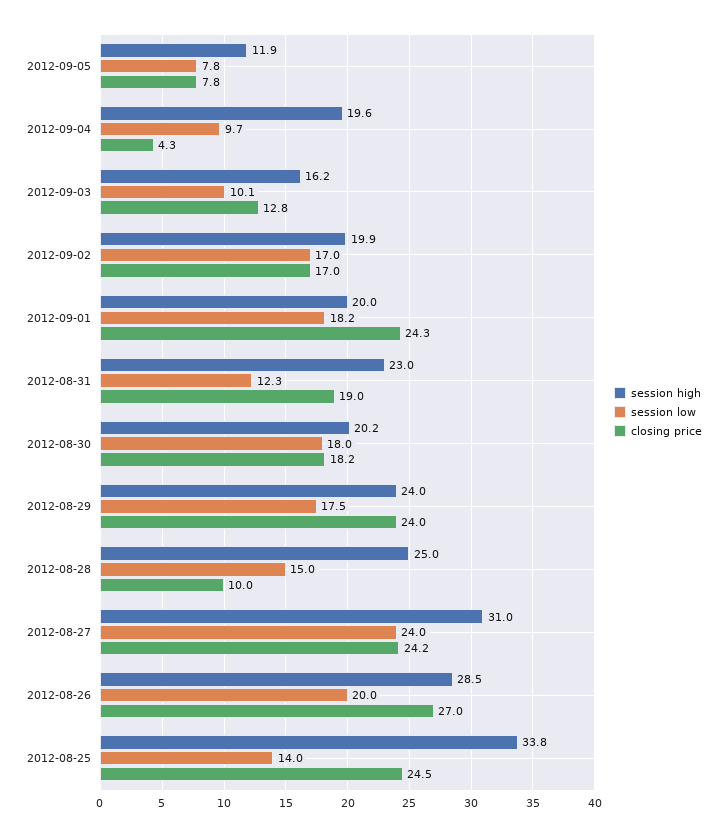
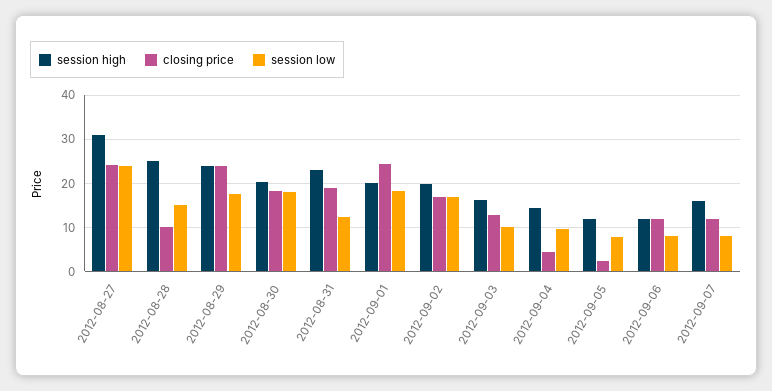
closing price, 2012-09-05: 7.8 -> 2
session high, 2012-09-04: 19.6 -> 14
session high, 2012-08-26: 28.5 -> none
session low, 2012-08-26: 20 -> none
closing price, 2012-08-26: 27 -> none
session high, 2012-08-25: 33.8 -> none
session low, 2012-08-25: 14 -> none
closing price, 2012-08-25: 24.5 -> none
session high, 2012-09-06: none -> 12
closing price, 2012-09-06: none -> 12
session low, 2012-09-06: none -> 8
session high, 2012-09-07: none -> 16
closing price, 2012-09-07: none -> 12
session low, 2012-09-07: none -> 8

